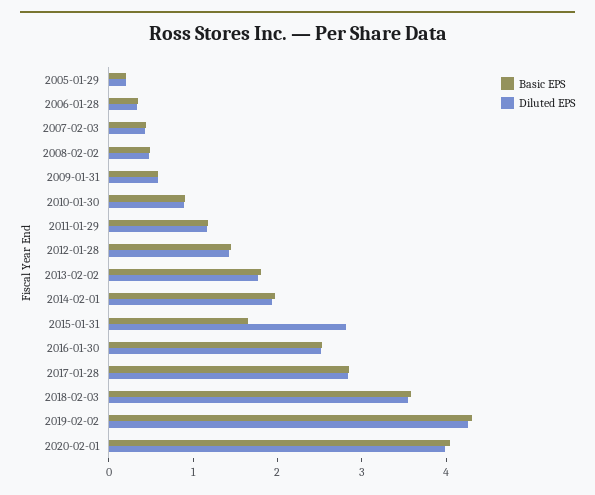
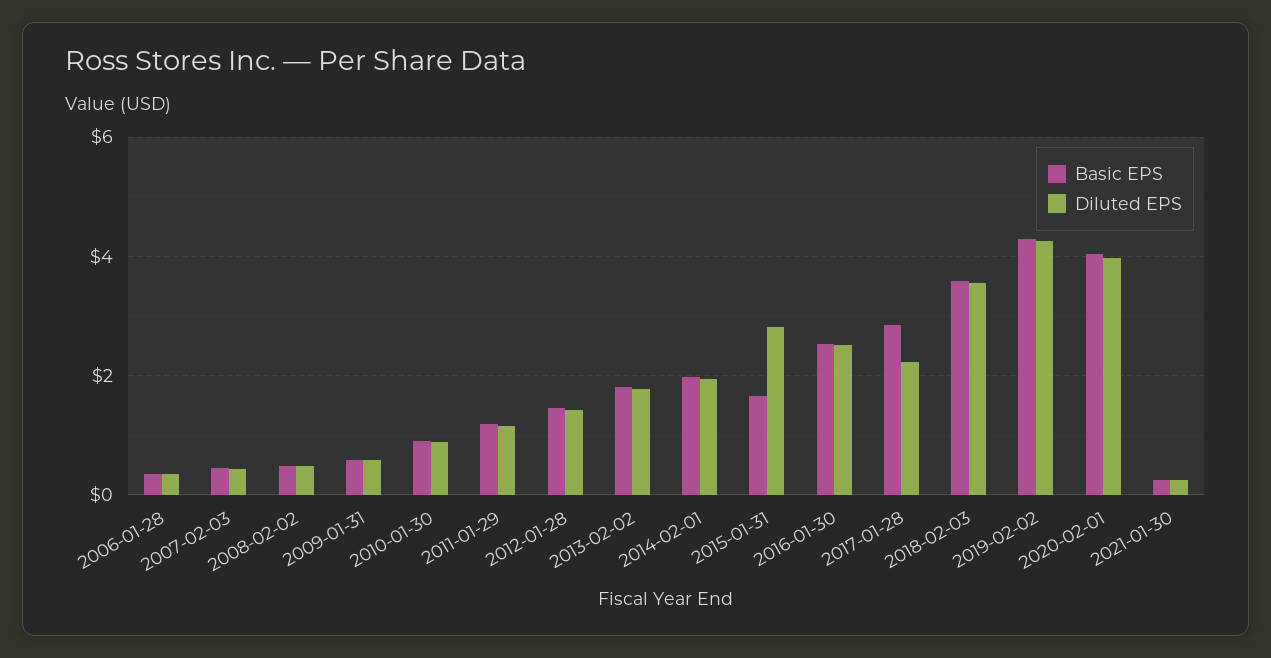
Basic EPS, 2005-01-29: 0.2 -> none
Diluted EPS, 2005-01-29: 0.2 -> none
Diluted EPS, 2017-01-28: 2.8 -> 2.2
Basic EPS, 2021-01-30: none -> 0.2
Diluted EPS, 2021-01-30: none -> 0.2

